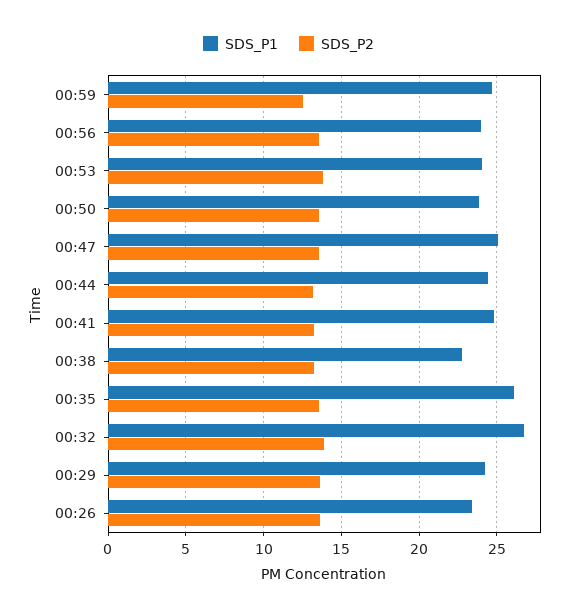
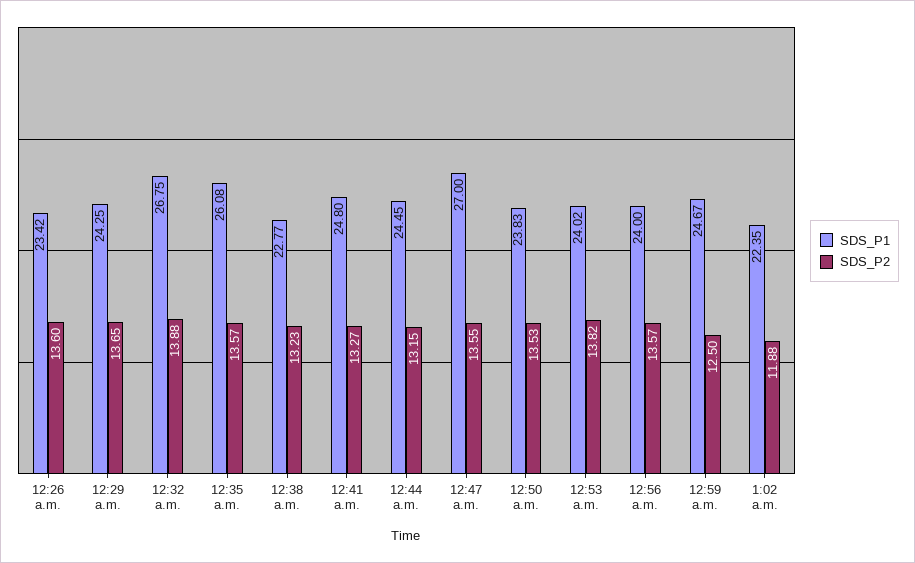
SDS_P1, 00:47: 25 -> 27
SDS_P1, 1:02 a.m.: none -> 22.35
SDS_P2, 1:02 a.m.: none -> 11.88

